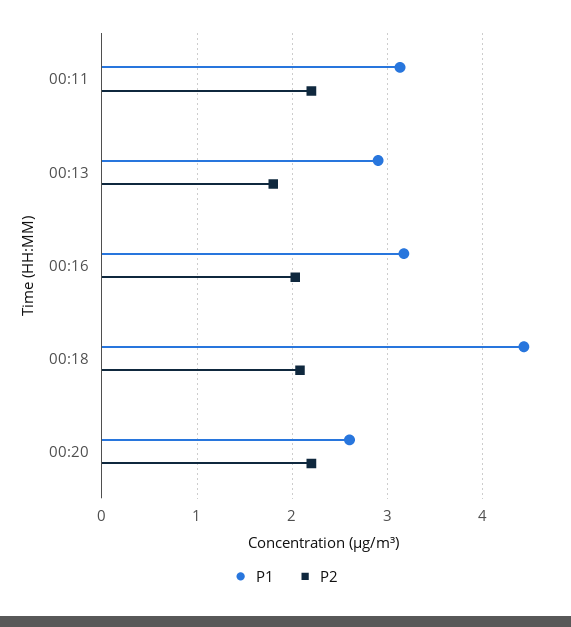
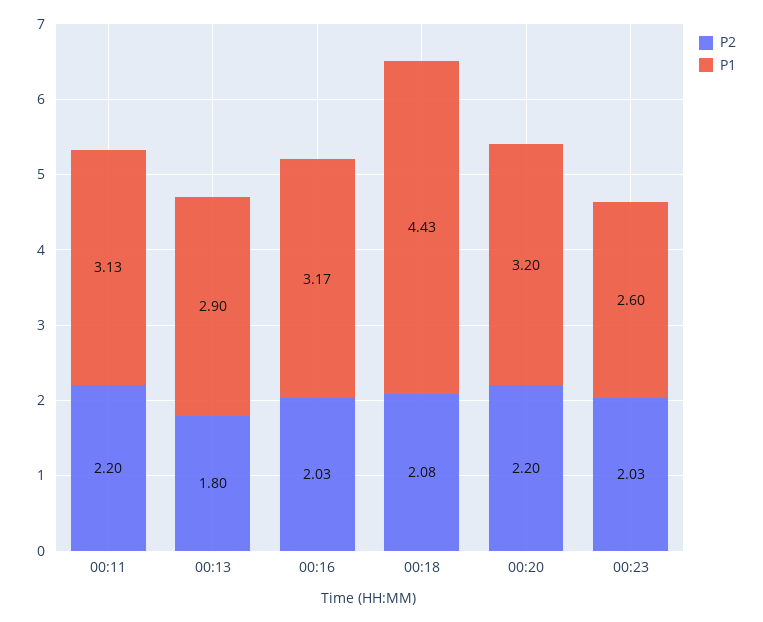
P1, 00:20: 2.6 -> 3.2
P2, 00:23: none -> 2.03
P1, 00:23: none -> 2.6

